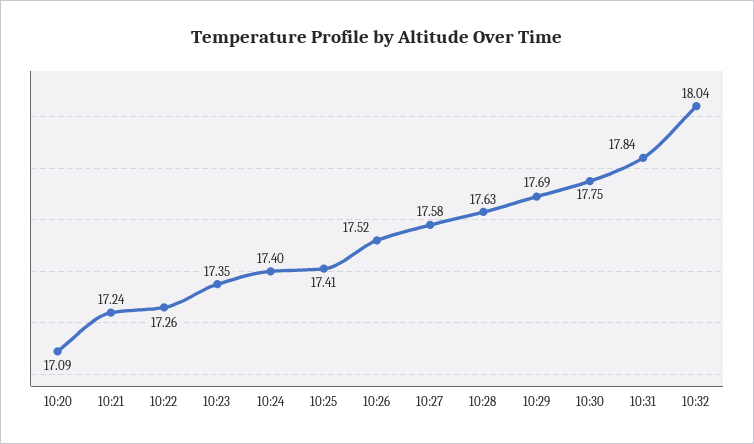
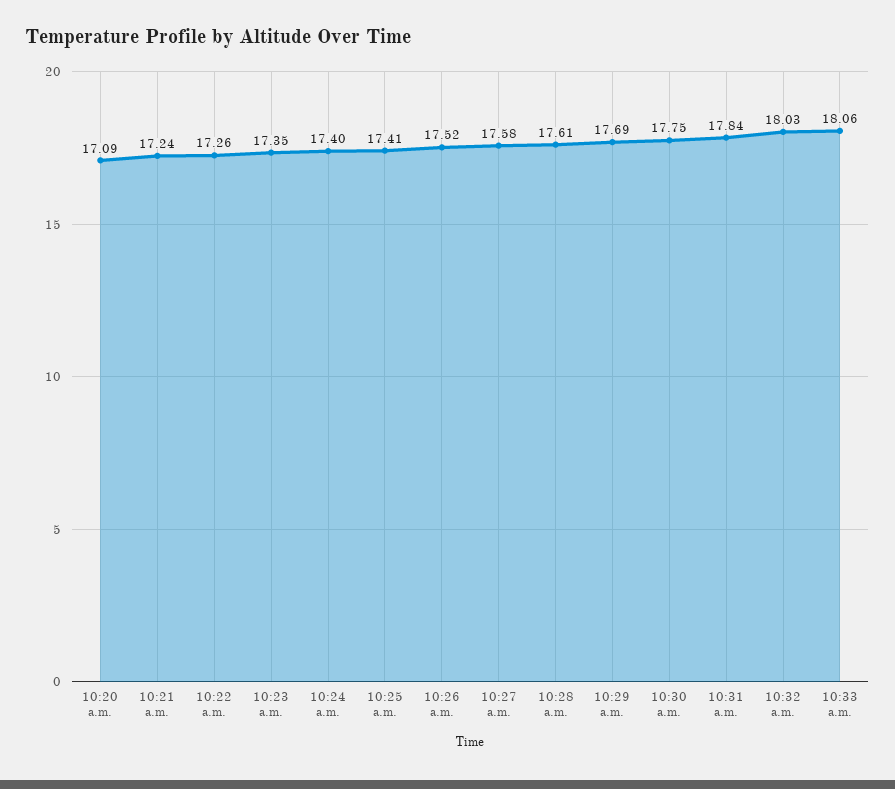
10:28: 17.63 -> 17.61
10:32: 18.04 -> 18.03
10:33 a.m.: none -> 18.06

